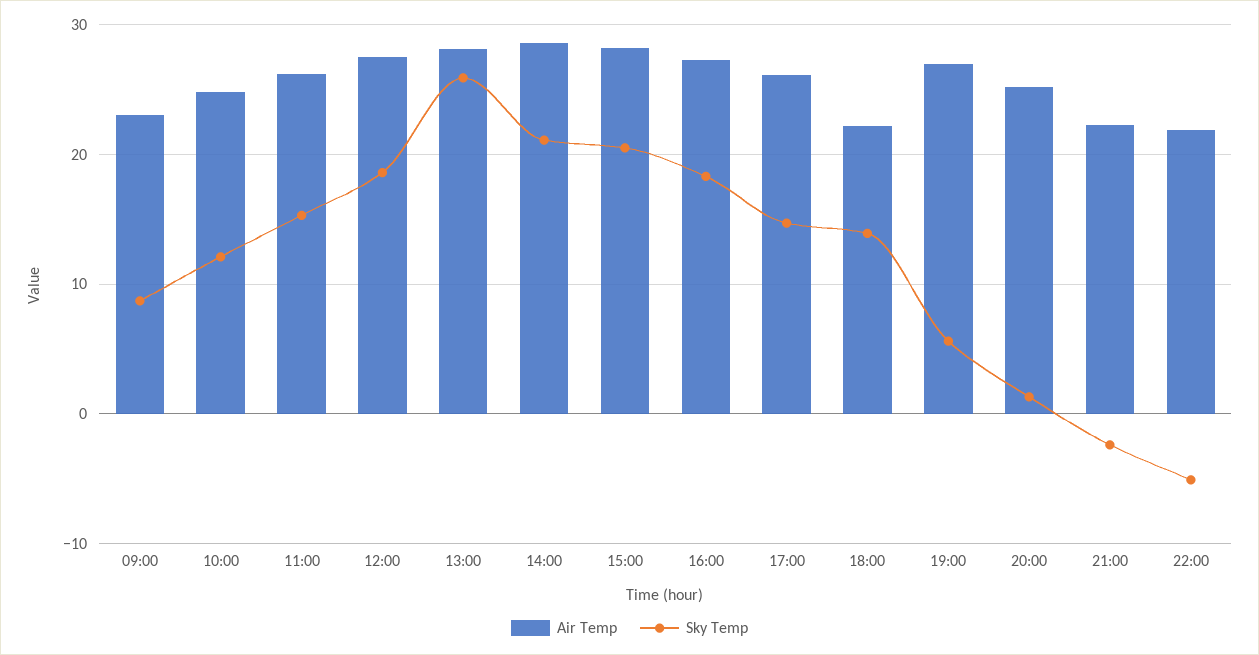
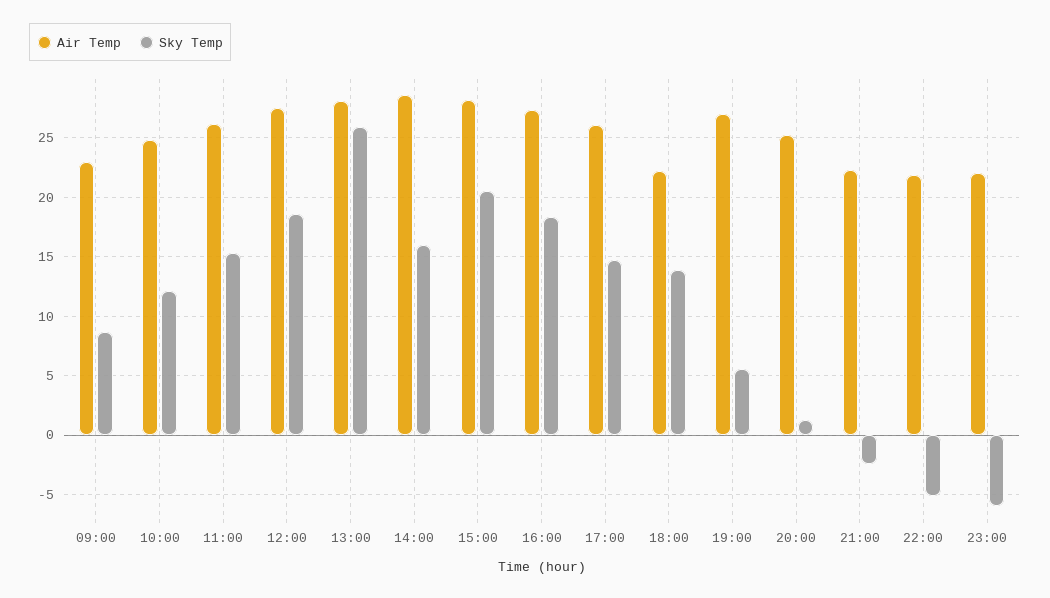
Sky Temp, 14:00: 21 -> 16
Air Temp, 23:00: none -> 22
Sky Temp, 23:00: none -> -6

